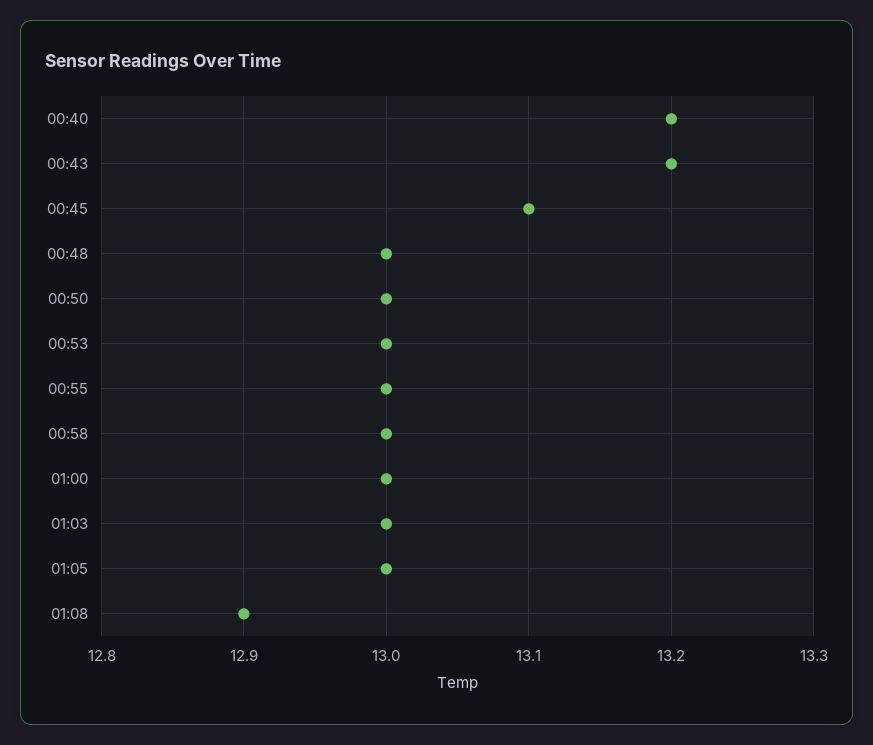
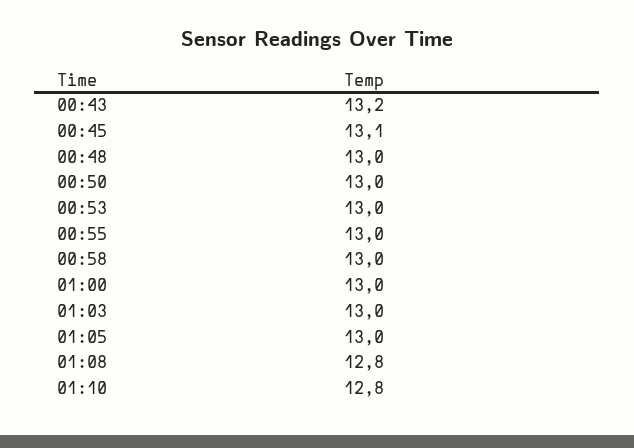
00:40: 13.2 -> none
01:08: 12.9 -> 12.8
01:10: none -> 12.8

